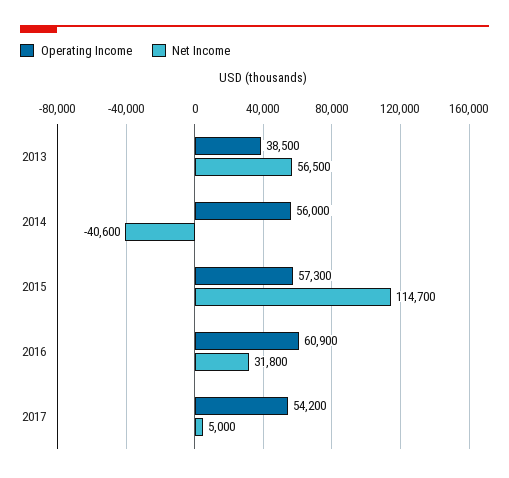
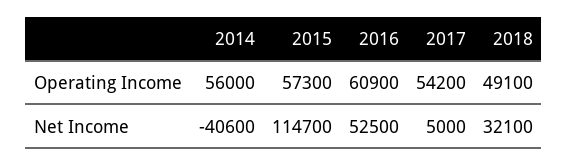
Operating Income, 2013: 38500 -> none
Net Income, 2013: 56500 -> none
Net Income, 2016: 31800 -> 52500
Operating Income, 2018: none -> 49100
Net Income, 2018: none -> 32100

